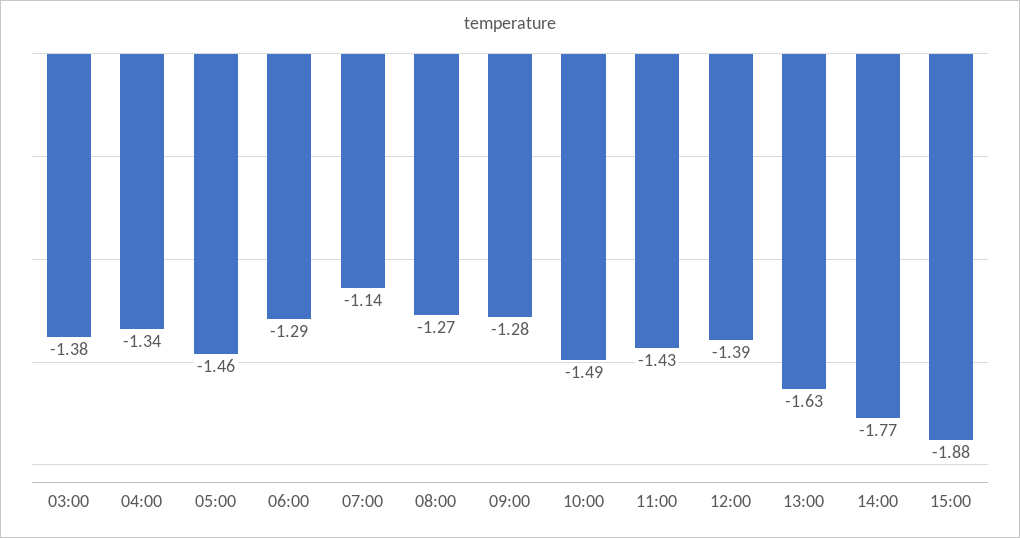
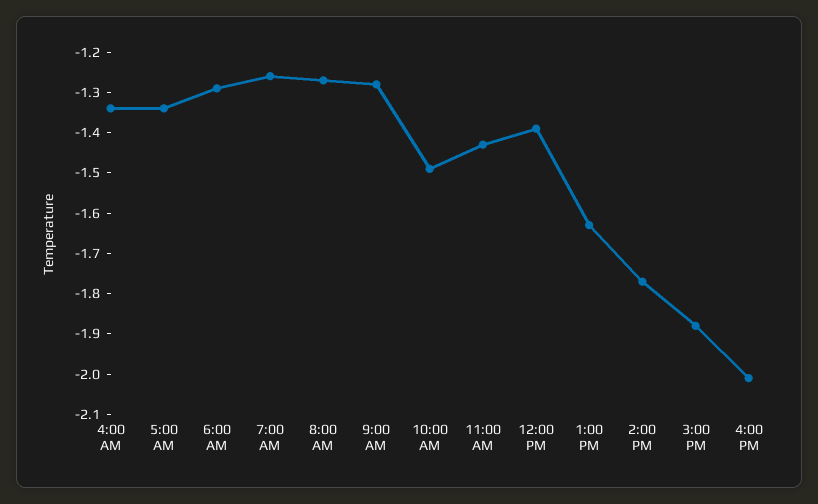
03:00: -1.38 -> none
05:00: -1.46 -> -1.35
07:00: -1.14 -> -1.25
4:00 PM: none -> -2

